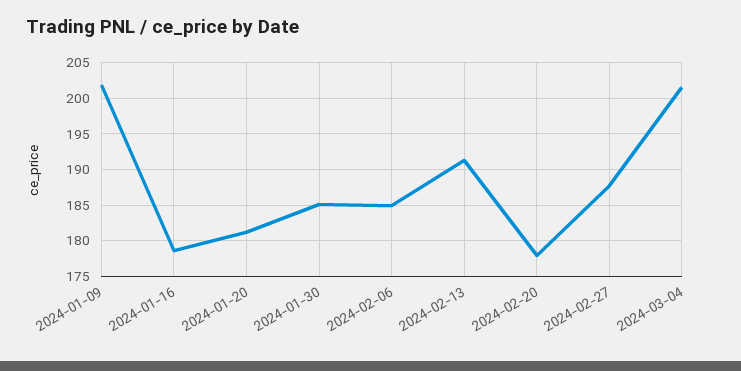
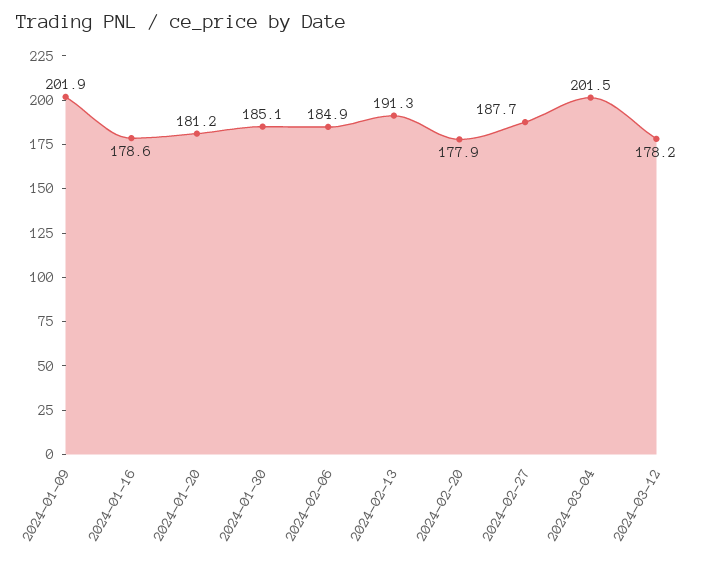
2024-03-12: none -> 178.2

